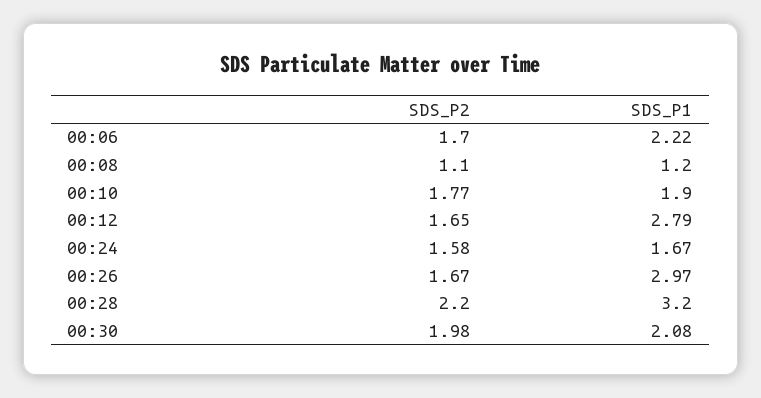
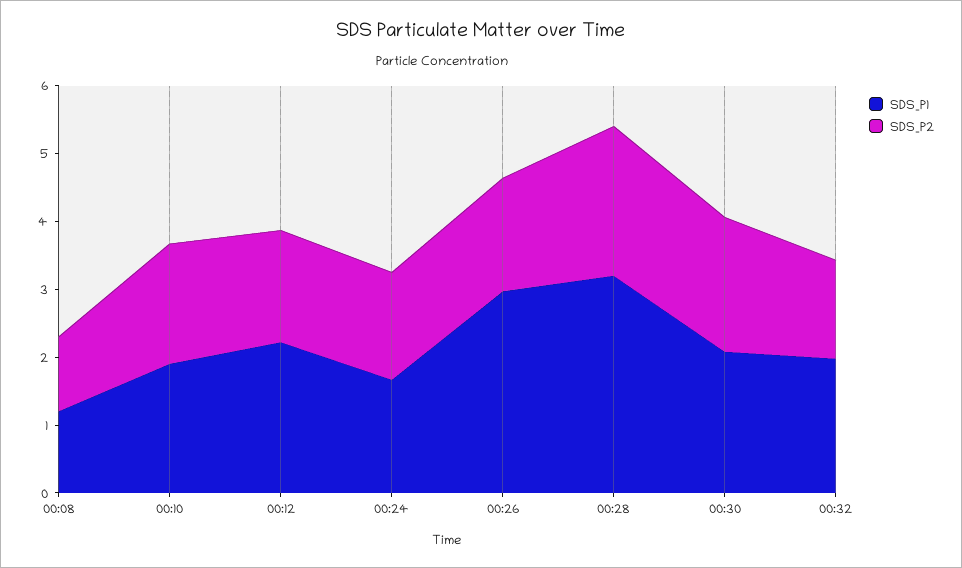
SDS_P2, 00:06: 1.7 -> none
SDS_P1, 00:06: 2.22 -> none
SDS_P1, 00:12: 2.79 -> 2.2
SDS_P1, 00:32: none -> 2
SDS_P2, 00:32: none -> 1.4

